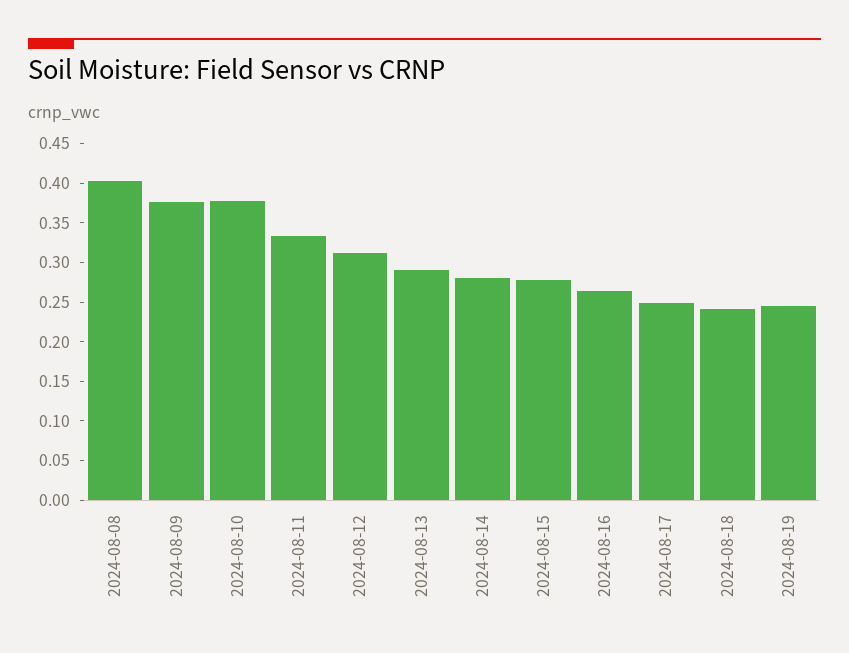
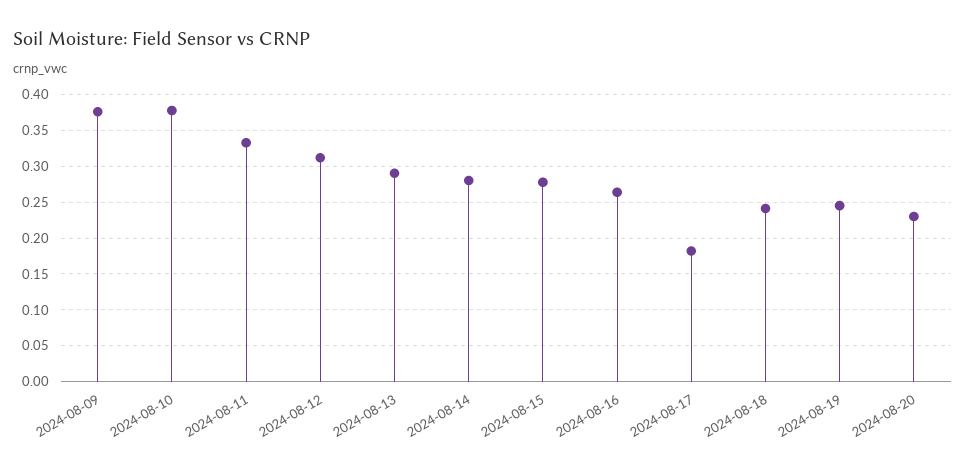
2024-08-08: 0.4 -> none
2024-08-17: 0.25 -> 0.18
2024-08-20: none -> 0.23

